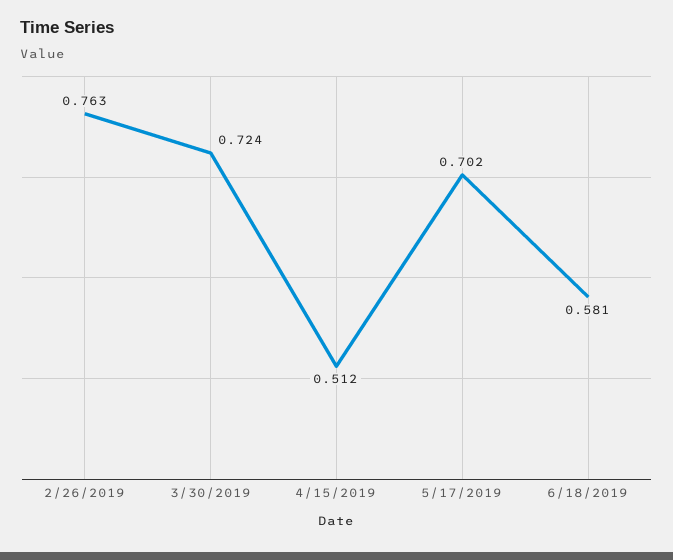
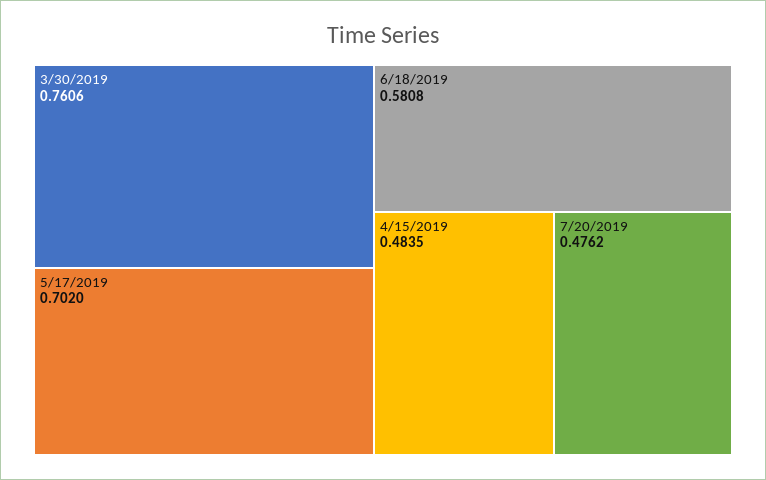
2/26/2019: 0.763 -> none
3/30/2019: 0.724 -> 0.7606
4/15/2019: 0.512 -> 0.4835
7/20/2019: none -> 0.4762

